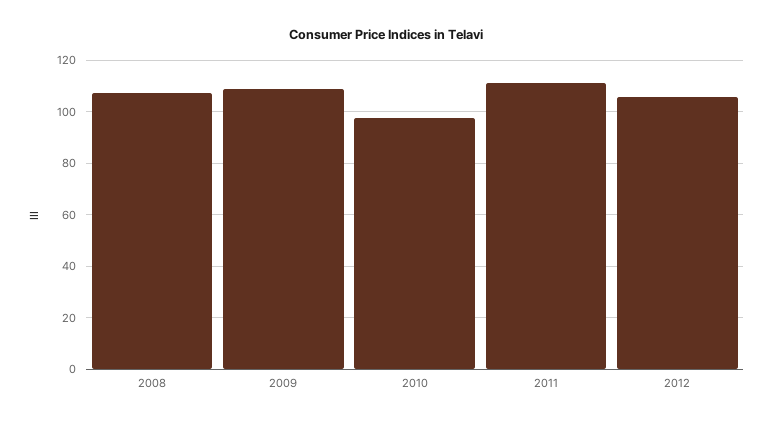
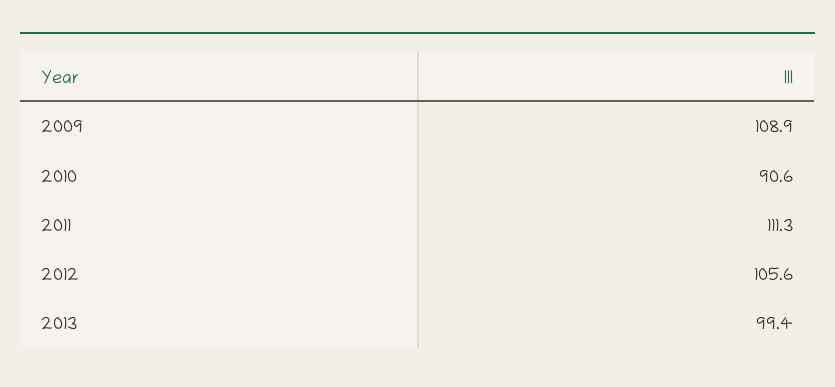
2008: 107.5 -> none
2010: 97.5 -> 90.6
2013: none -> 99.4

